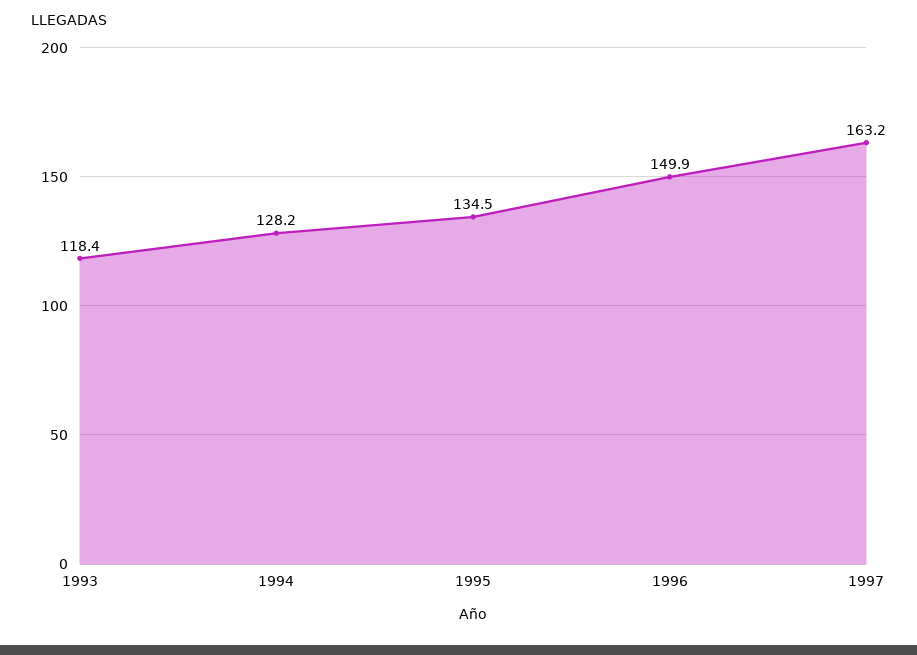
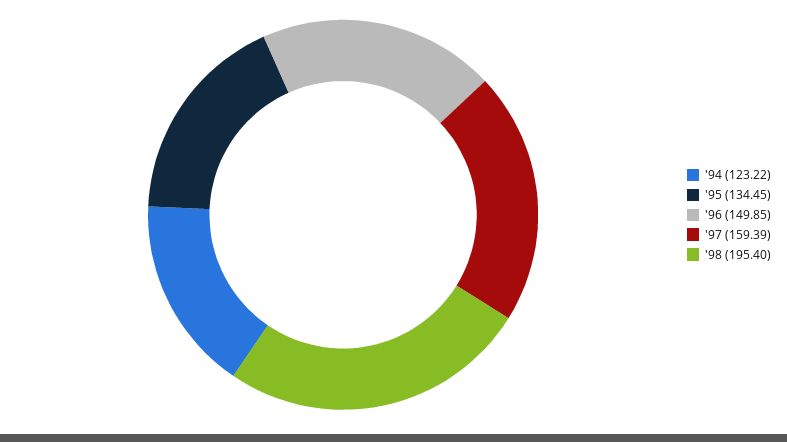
1993: 118.4 -> none
1994: 128.2 -> 123.22
1997: 163.2 -> 159.39
'98: none -> 195.4

